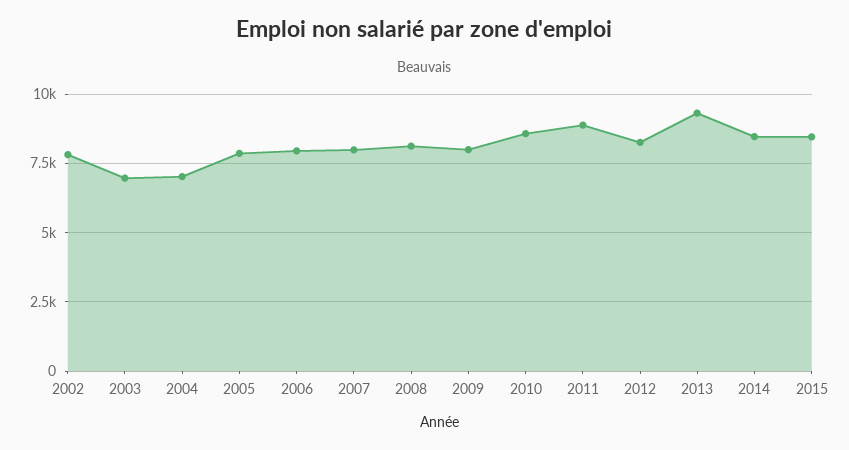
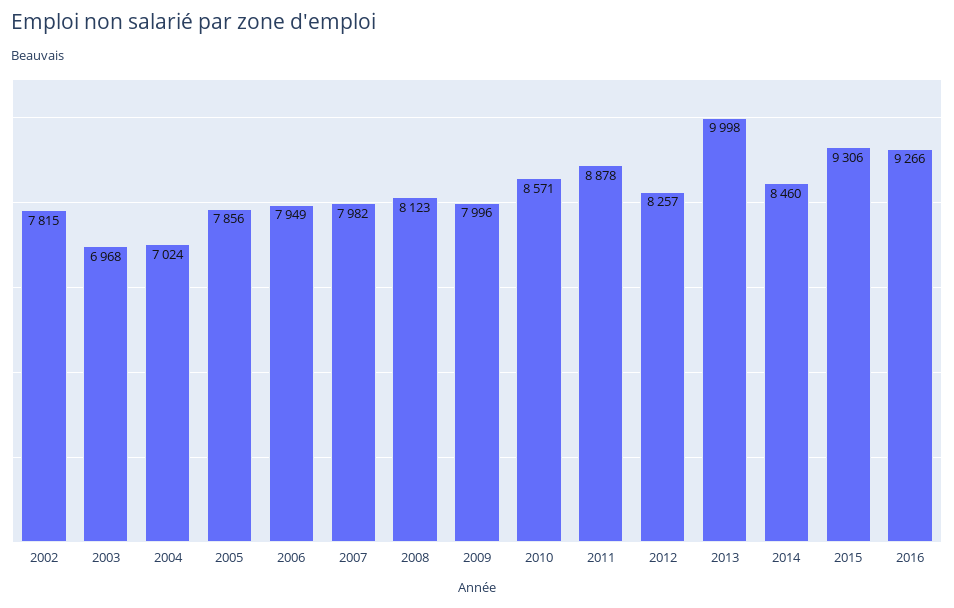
2013: 9250 -> 9998
2015: 8500 -> 9306
2016: none -> 9266

